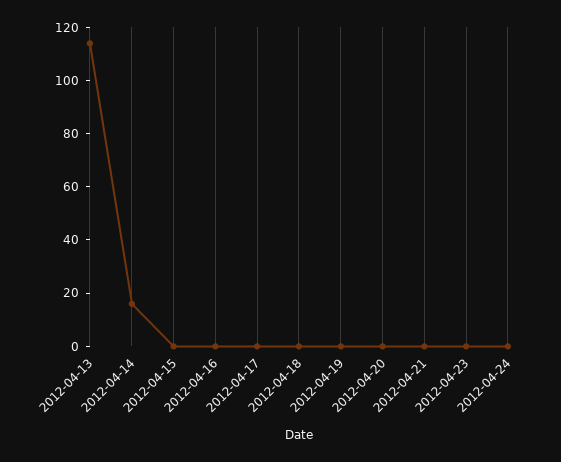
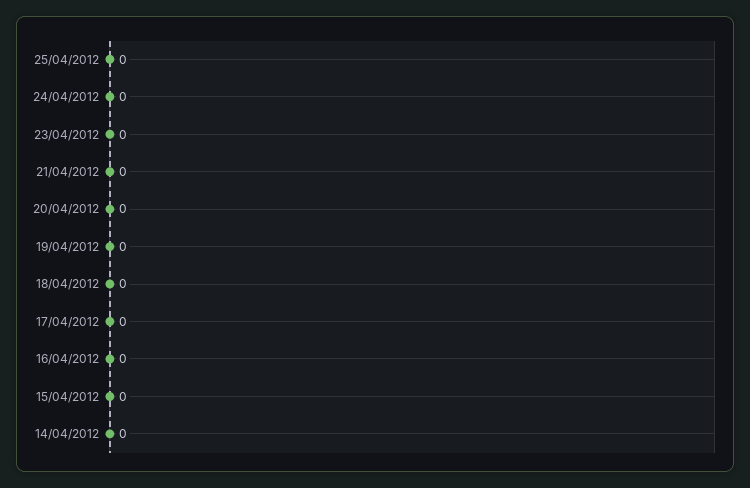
2012-04-13: 115 -> none
2012-04-14: 15 -> 0
25/04/2012: none -> 0

